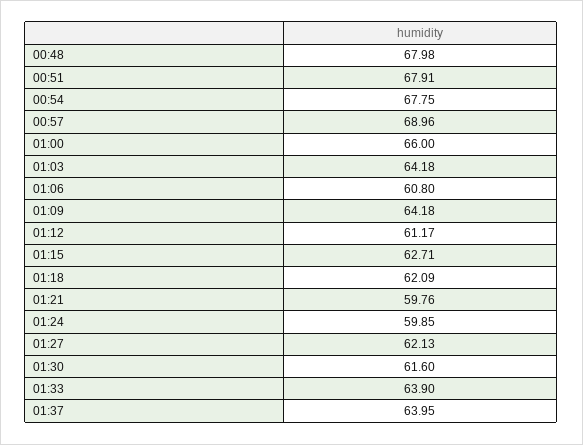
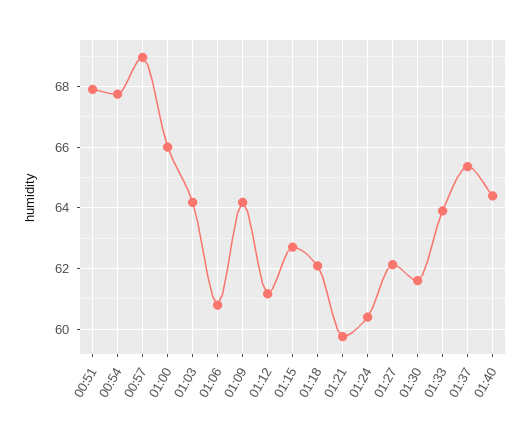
00:48: 67.98 -> none
01:24: 59.85 -> 60.4
01:37: 63.95 -> 65.4
01:40: none -> 64.4

